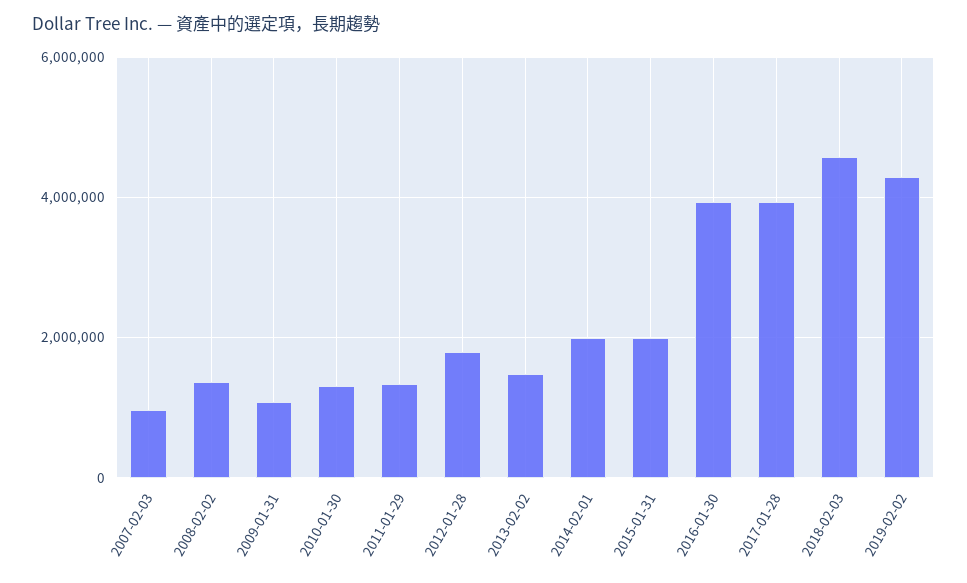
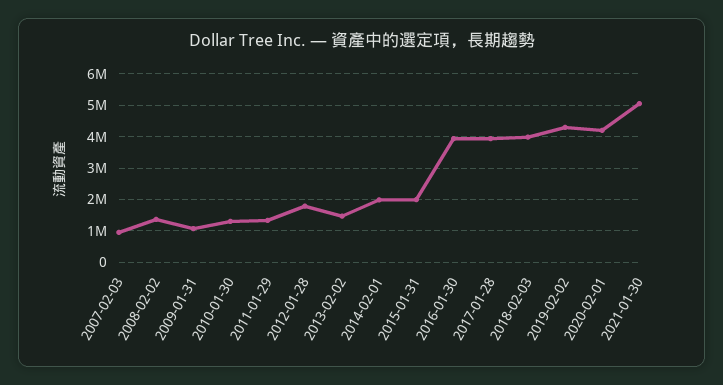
2018-02-03: 4600000 -> 4000000
2020-02-01: none -> 4200000
2021-01-30: none -> 5000000

